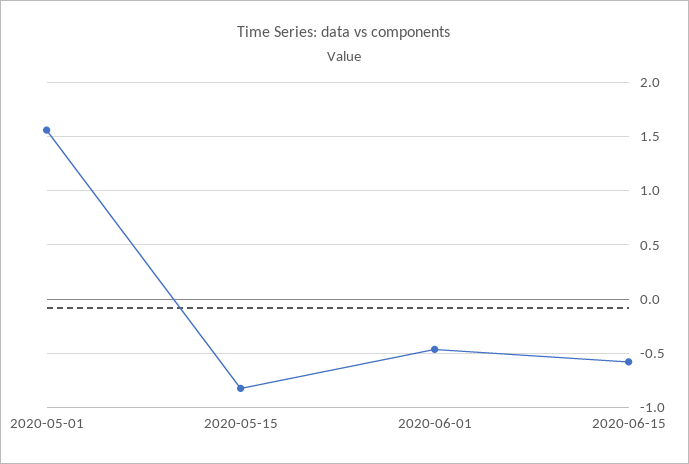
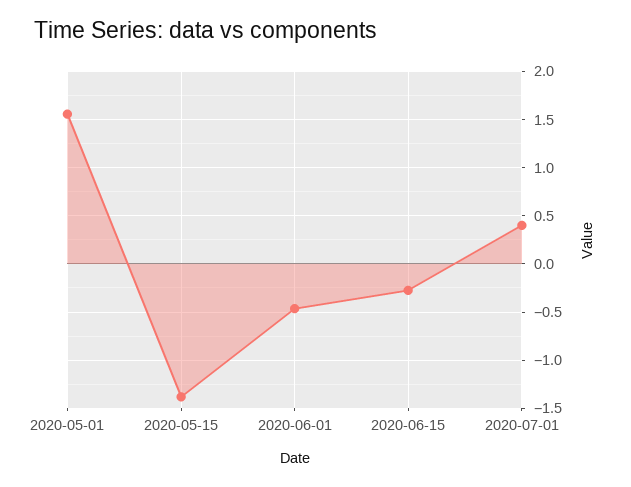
2020-05-15: -0.8 -> -1.4
2020-06-15: -0.6 -> -0.3
2020-07-01: none -> 0.4

